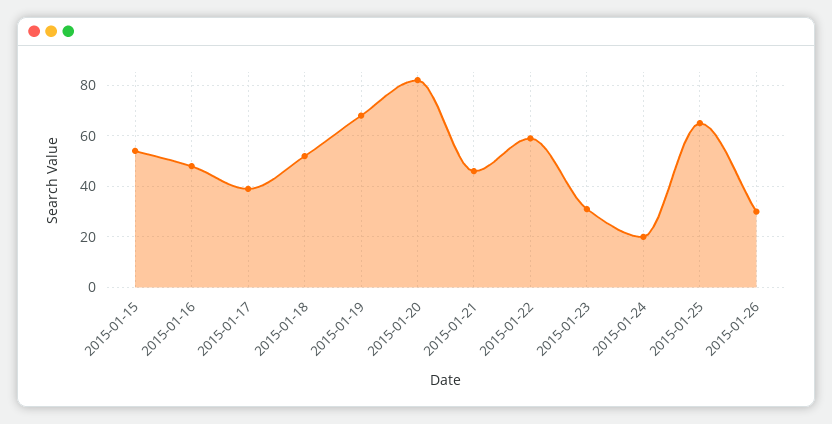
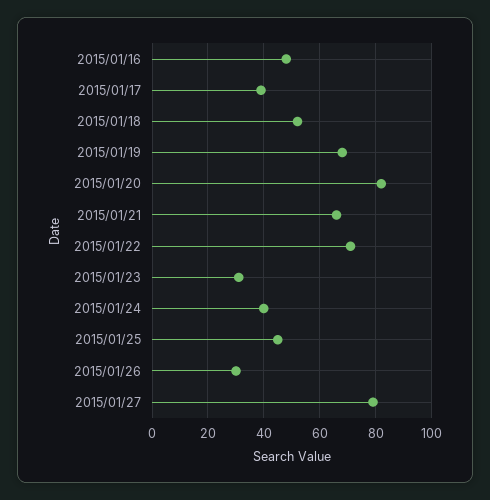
2015-01-15: 55 -> none
2015-01-21: 45 -> 65
2015-01-22: 60 -> 70
2015-01-24: 20 -> 40
2015-01-25: 65 -> 45
2015/01/27: none -> 80

